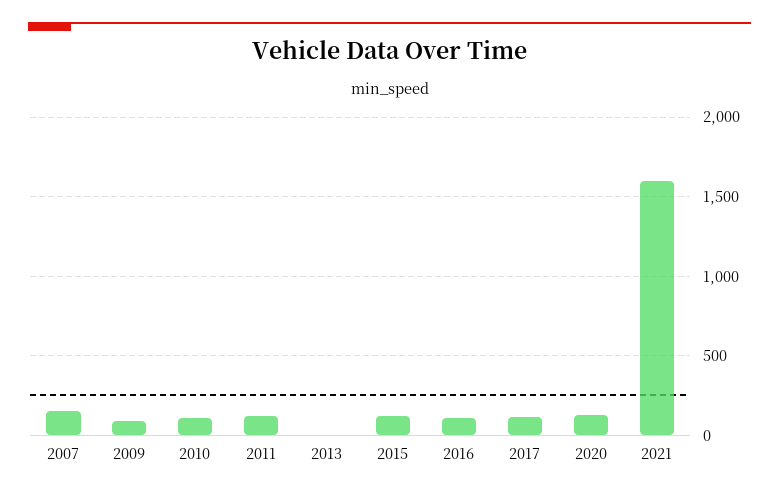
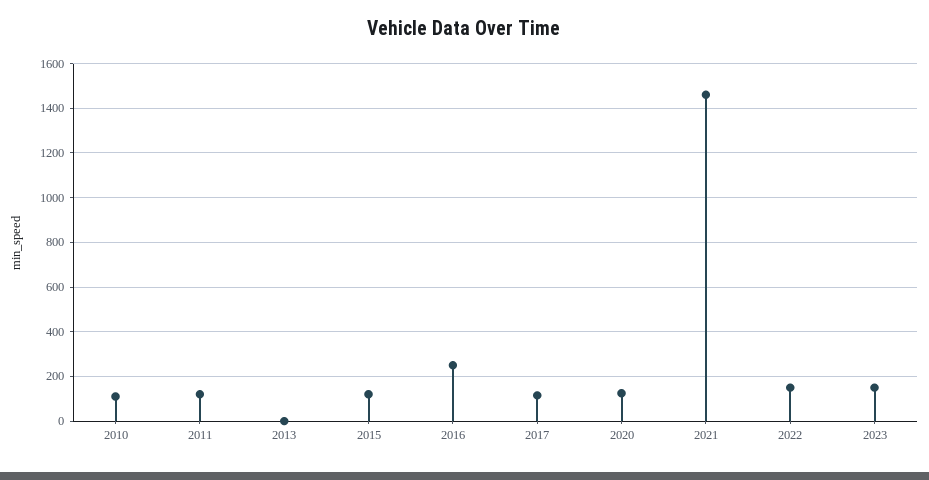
2007: 150 -> none
2009: 100 -> none
2016: 100 -> 250
2021: 1600 -> 1450
2022: none -> 150
2023: none -> 150

